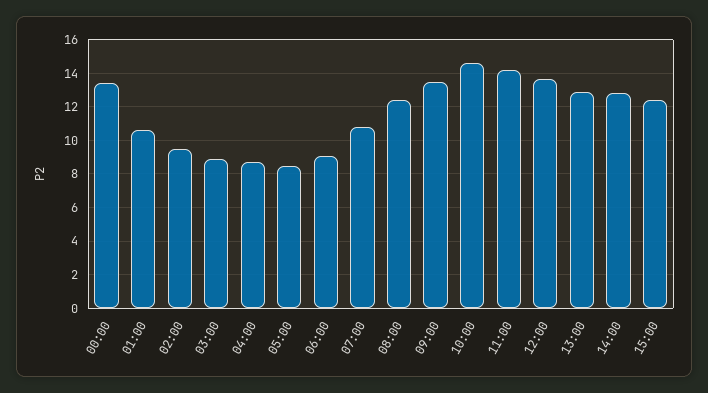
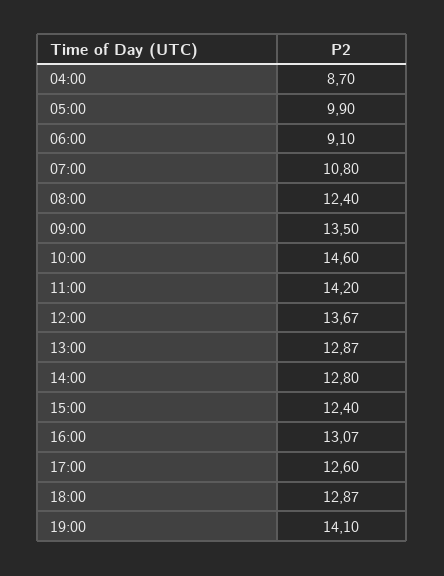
00:00: 13.5 -> none
01:00: 10.5 -> none
02:00: 9.5 -> none
03:00: 9 -> none
05:00: 8.5 -> 9.9
16:00: none -> 13.07
17:00: none -> 12.6
18:00: none -> 12.87
19:00: none -> 14.1

